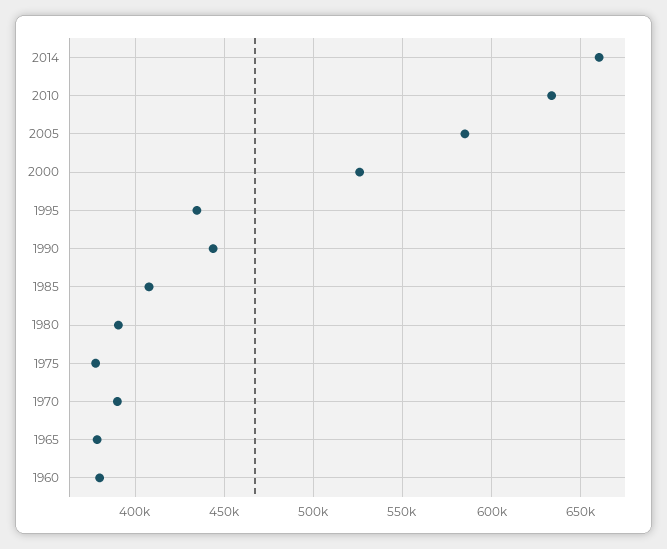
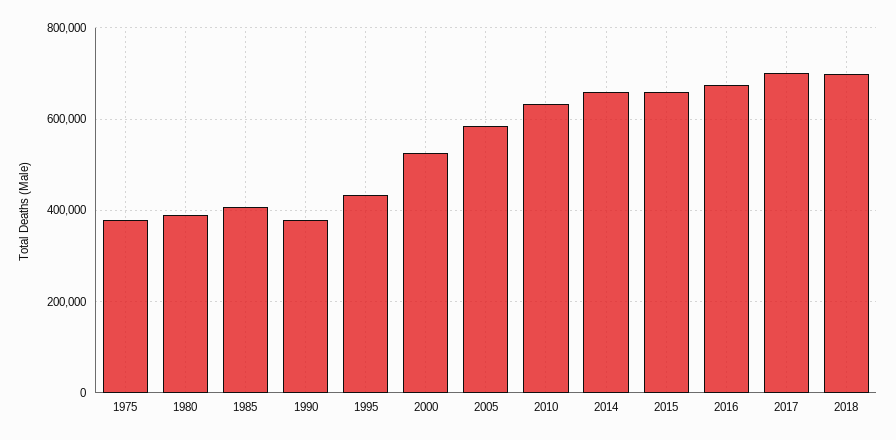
1990: 445000 -> 380000
1970: 390000 -> none
1965: 380000 -> none
1960: 380000 -> none
2015: none -> 660000
2016: none -> 680000
2017: none -> 700000
2018: none -> 700000

